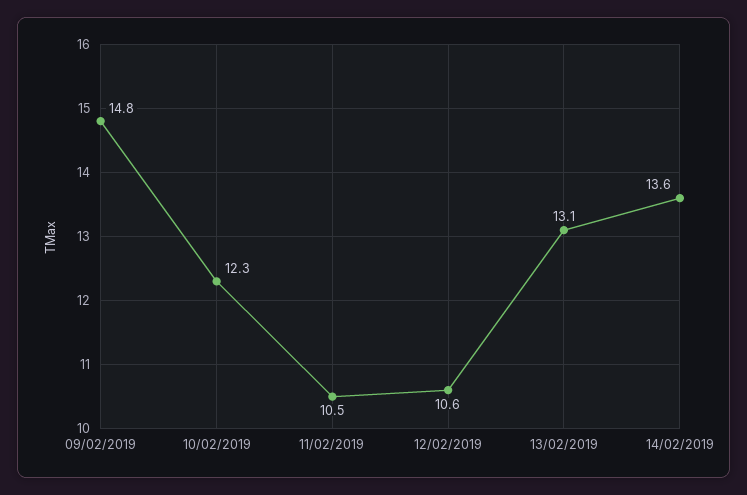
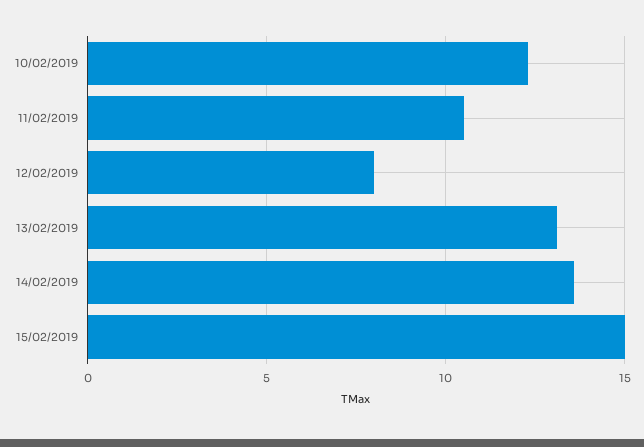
09/02/2019: 14.8 -> none
12/02/2019: 10.6 -> 8
15/02/2019: none -> 15

